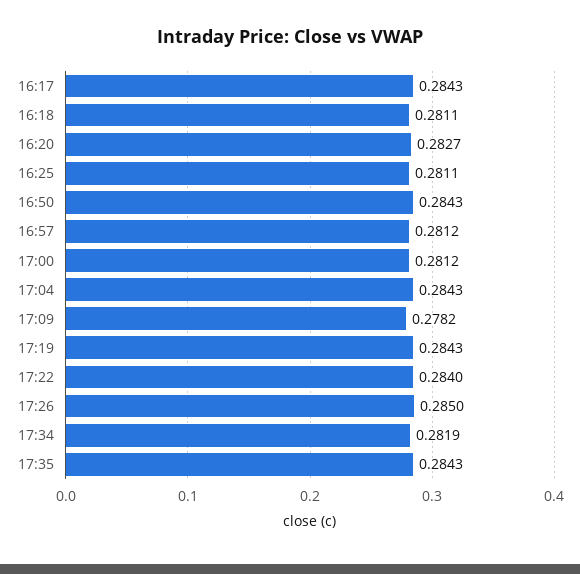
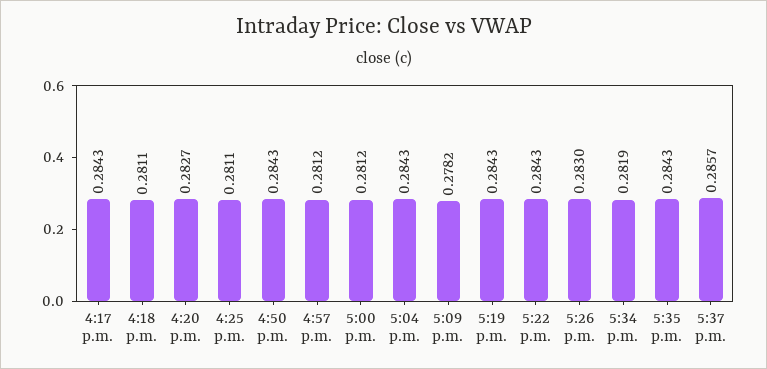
17:22: 0.284 -> 0.2843
17:26: 0.285 -> 0.283
5:37 p.m.: none -> 0.2857

